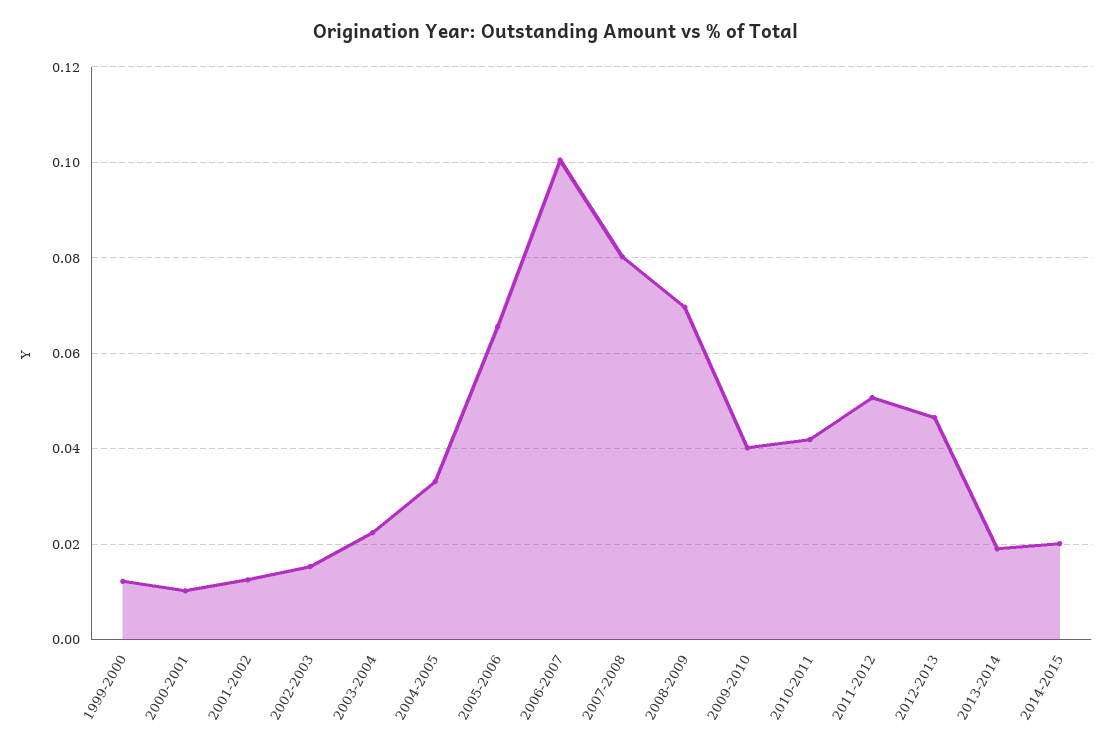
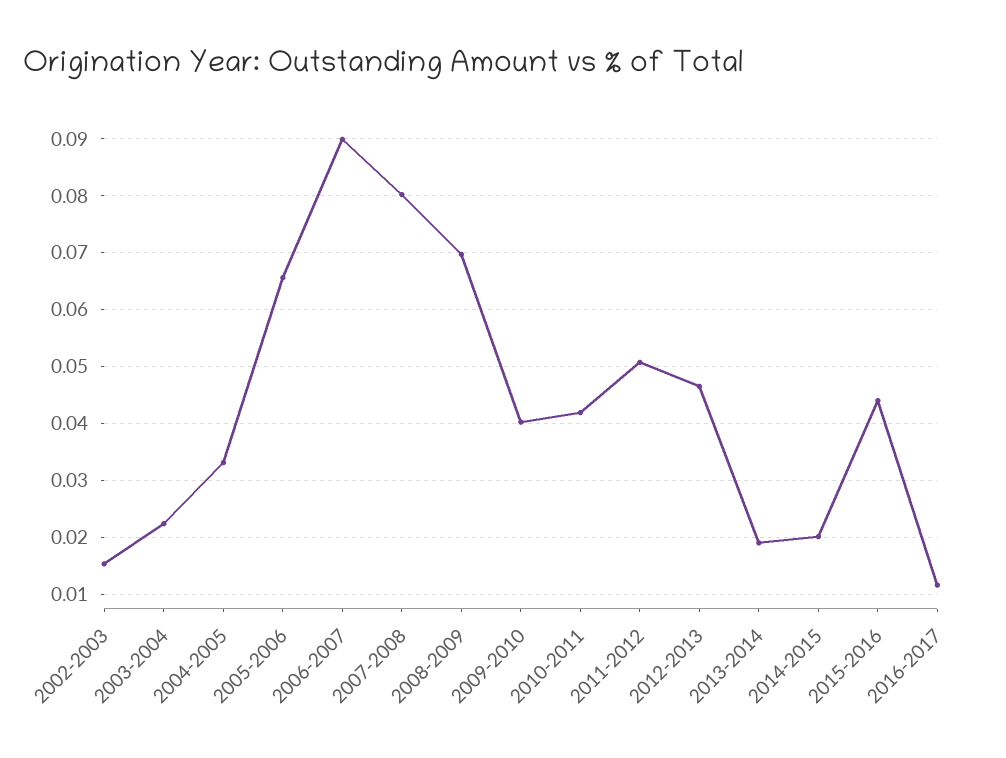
1999-2000: 0.012 -> none
2000-2001: 0.01 -> none
2001-2002: 0.012 -> none
2006-2007: 0.1 -> 0.09
2015-2016: none -> 0.044
2016-2017: none -> 0.012

